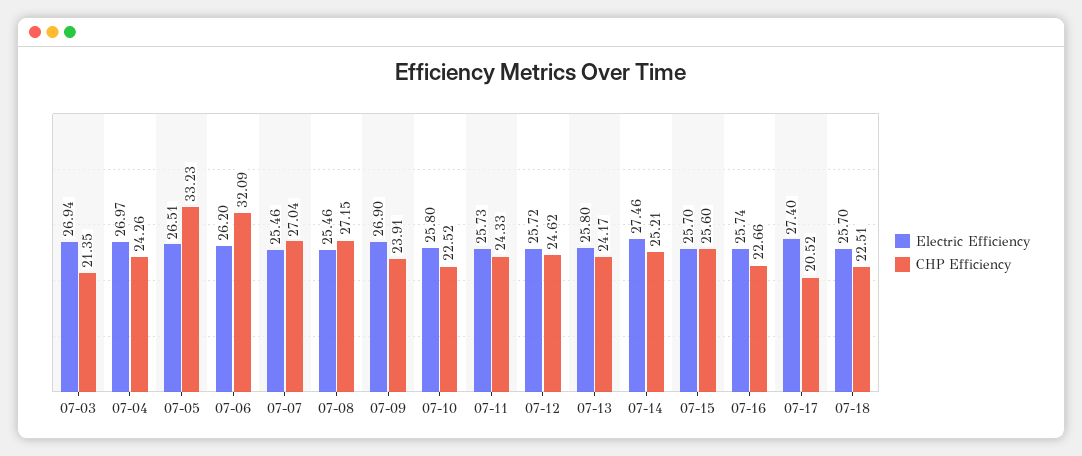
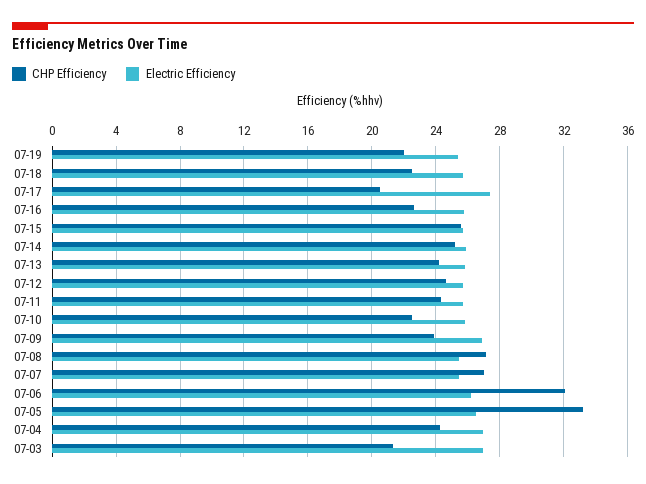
Electric Efficiency, 07-14: 27.46 -> 26
CHP Efficiency, 07-19: none -> 22
Electric Efficiency, 07-19: none -> 25.5

